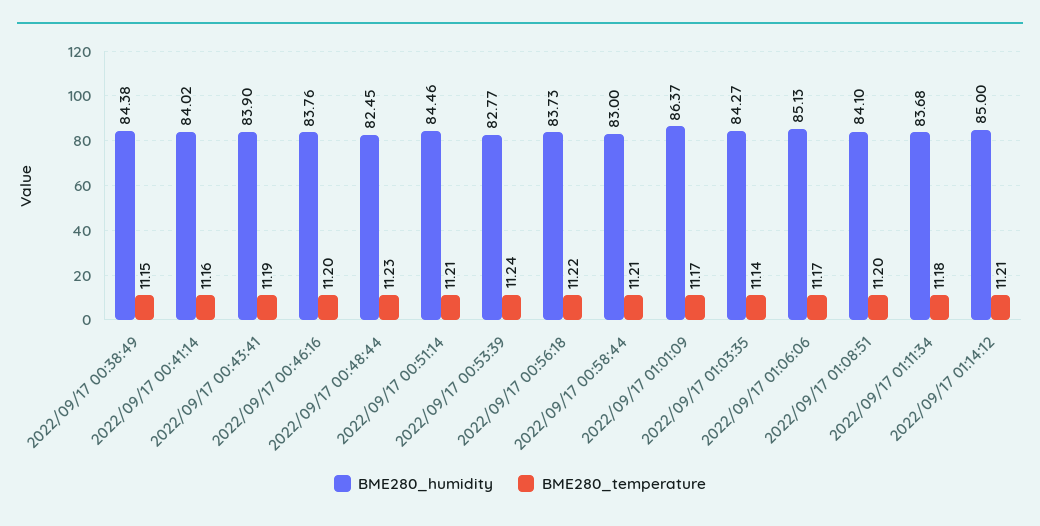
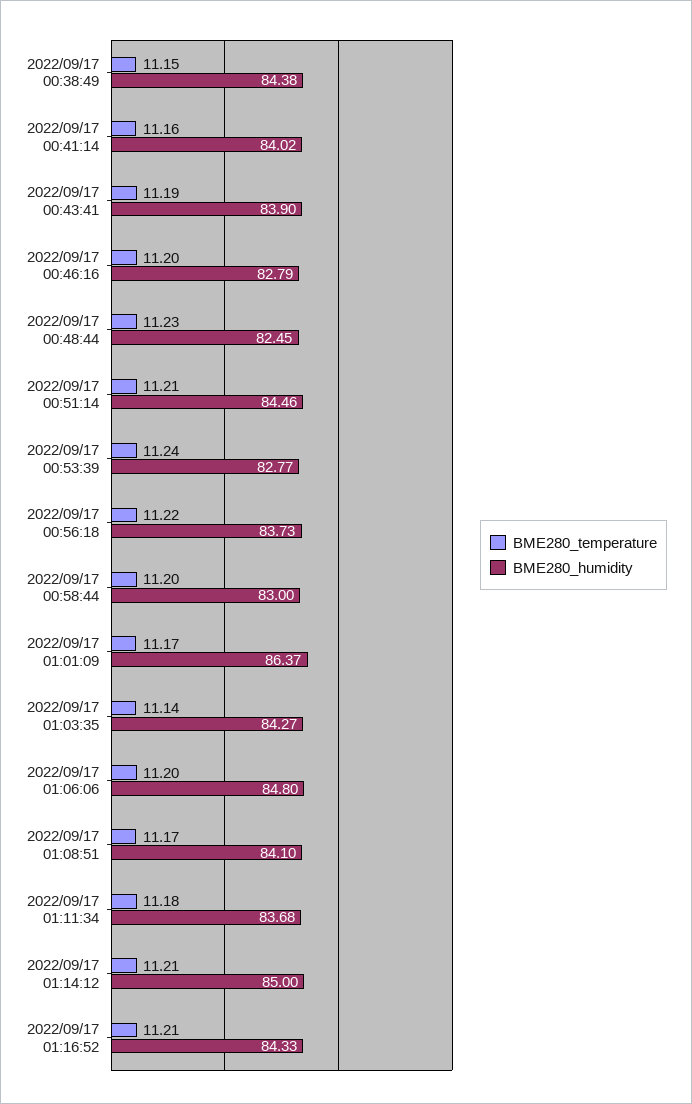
BME280_humidity, 2022/09/17 00:46:16: 83.76 -> 82.79
BME280_temperature, 2022/09/17 00:58:44: 11.21 -> 11.2
BME280_humidity, 2022/09/17 01:06:06: 85.13 -> 84.8
BME280_temperature, 2022/09/17 01:06:06: 11.17 -> 11.2
BME280_temperature, 2022/09/17 01:08:51: 11.2 -> 11.17
BME280_temperature, 2022/09/17 01:16:52: none -> 11.21
BME280_humidity, 2022/09/17 01:16:52: none -> 84.33

